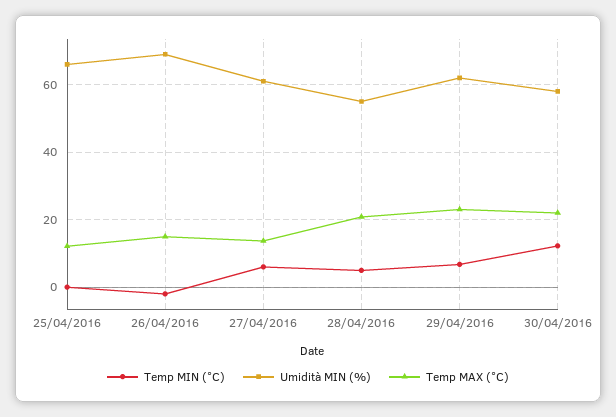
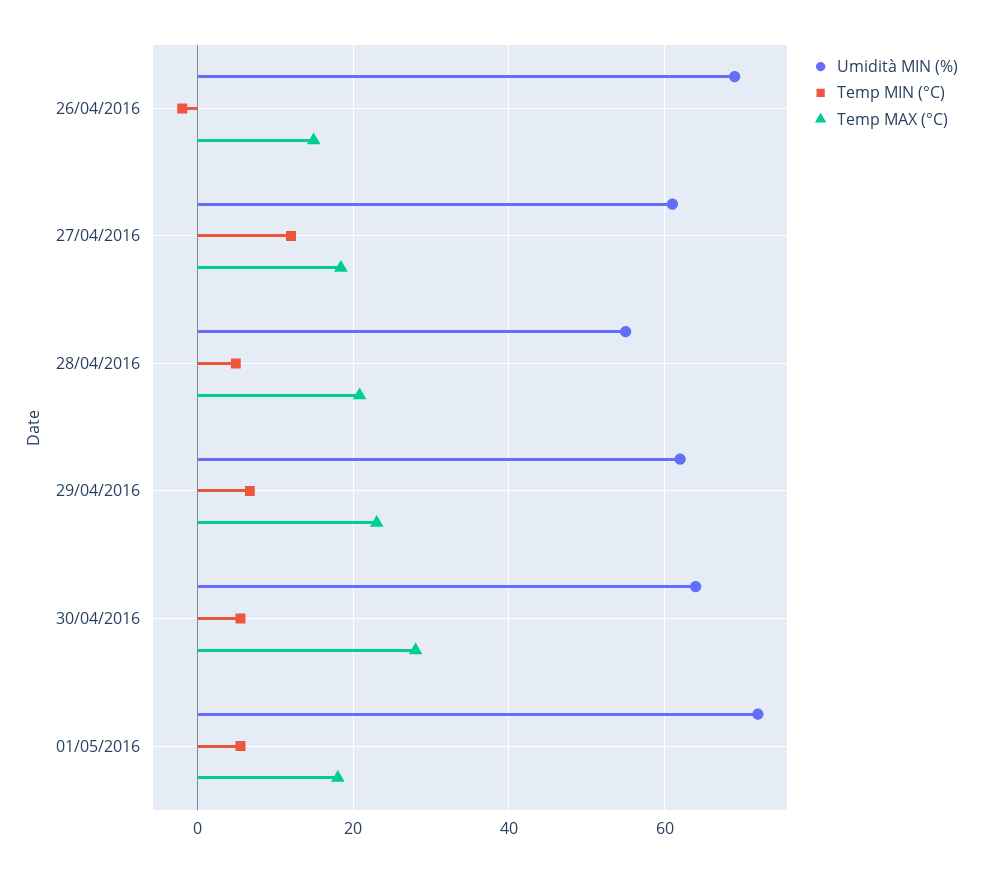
Temp MIN (°C), 25/04/2016: 0 -> none
Umidità MIN (%), 25/04/2016: 66 -> none
Temp MAX (°C), 25/04/2016: 12 -> none
Temp MIN (°C), 27/04/2016: 6 -> 12
Temp MAX (°C), 27/04/2016: 14 -> 18
Temp MIN (°C), 30/04/2016: 12 -> 6
Umidità MIN (%), 30/04/2016: 58 -> 64
Temp MAX (°C), 30/04/2016: 22 -> 28
Umidità MIN (%), 01/05/2016: none -> 72
Temp MIN (°C), 01/05/2016: none -> 6
Temp MAX (°C), 01/05/2016: none -> 18

